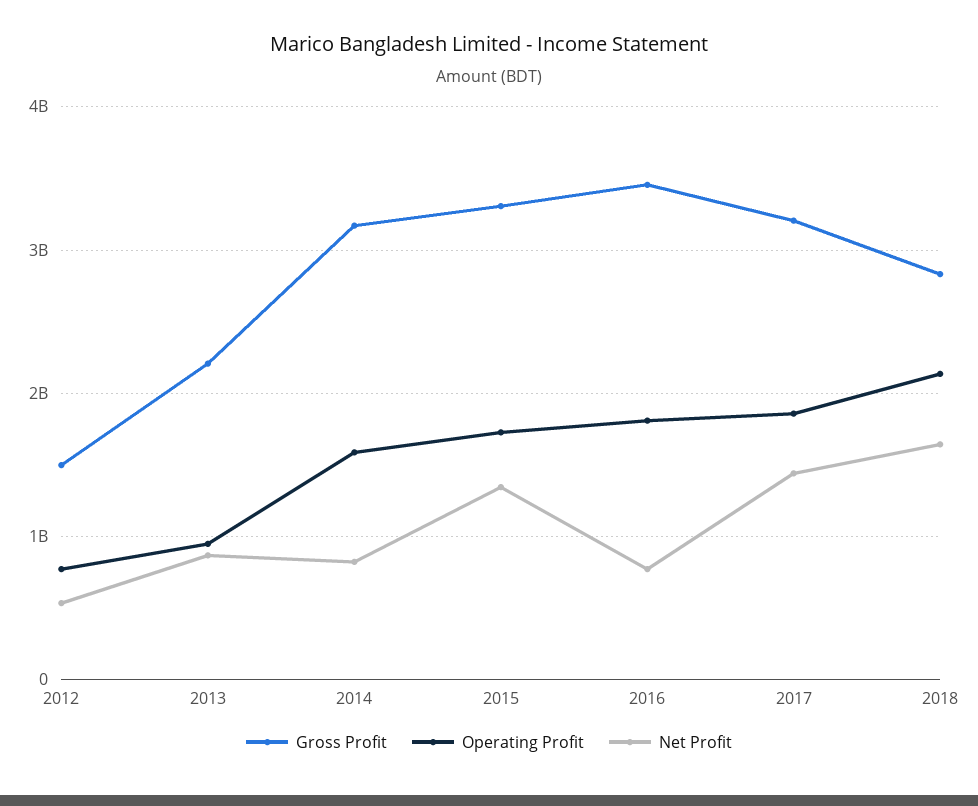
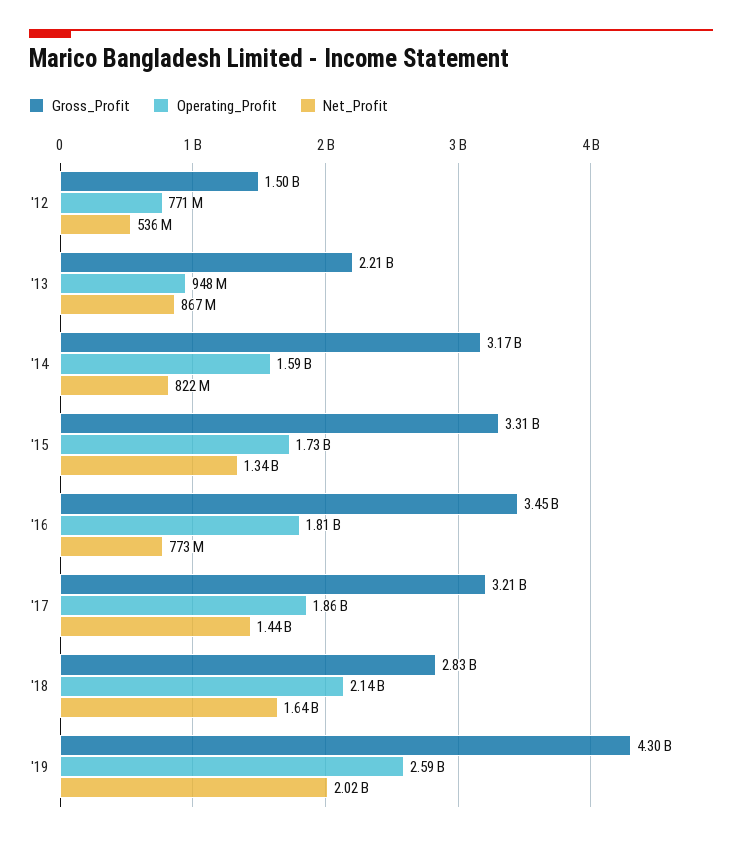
Gross Profit, '19: none -> 4300000000
Operating Profit, '19: none -> 2590000000
Net Profit, '19: none -> 2020000000

